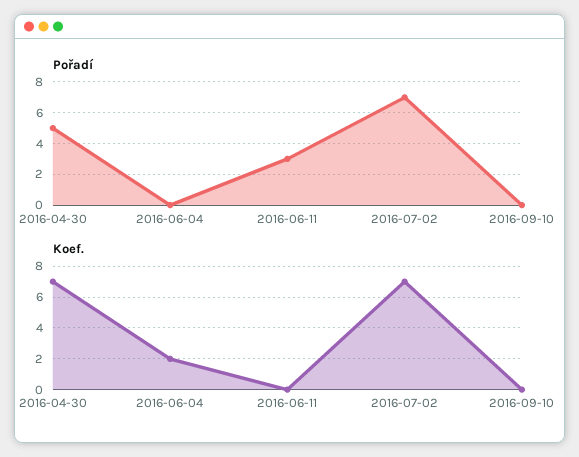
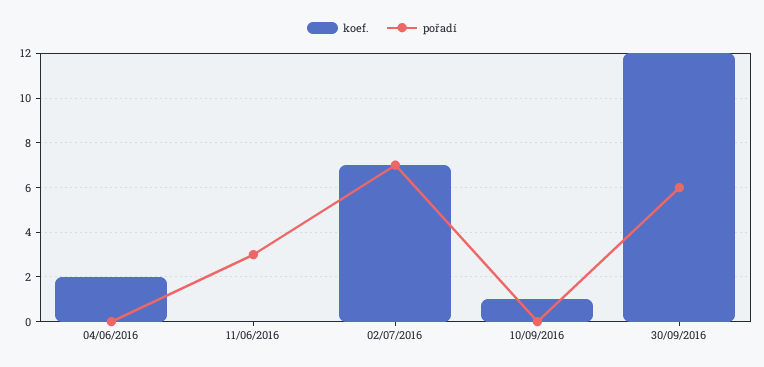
Pořadí, 2016-04-30: 5 -> none
Koef., 2016-04-30: 7 -> none
Koef., 2016-09-10: 0 -> 1
Koef., 30/09/2016: none -> 12
Pořadí, 30/09/2016: none -> 6

